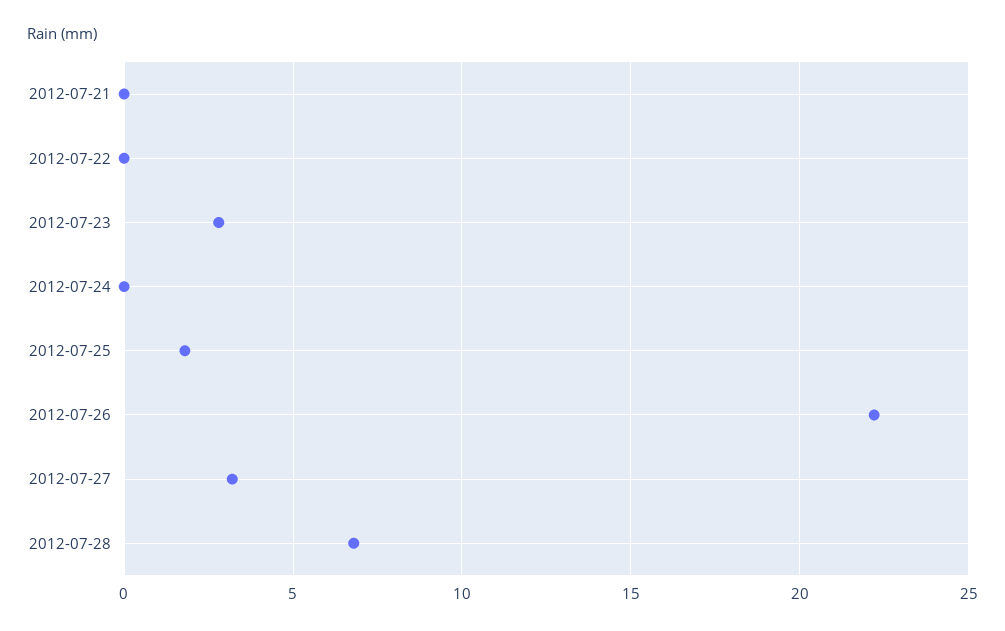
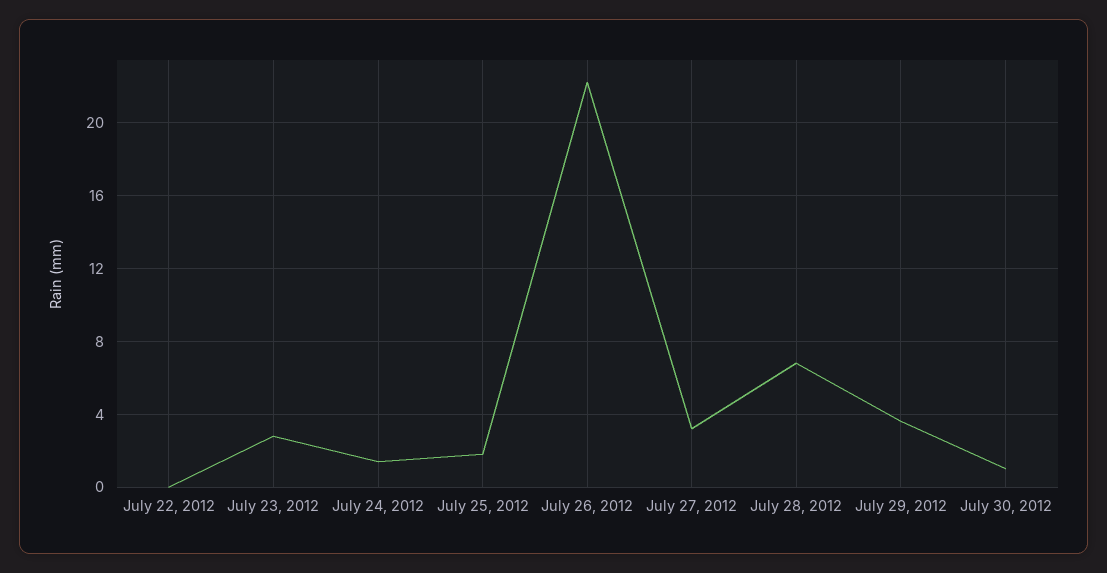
2012-07-21: 0 -> none
2012-07-24: 0 -> 1.5
July 29, 2012: none -> 3.5
July 30, 2012: none -> 1

